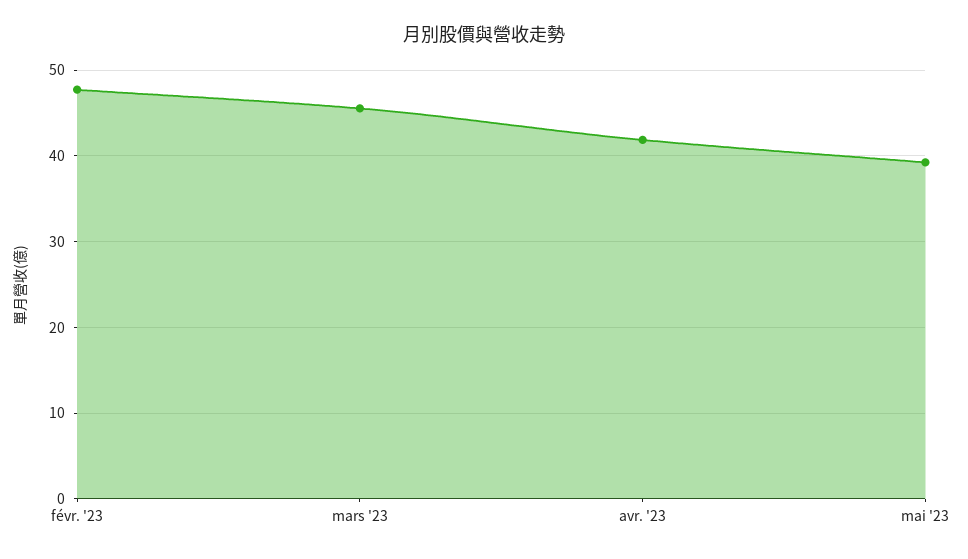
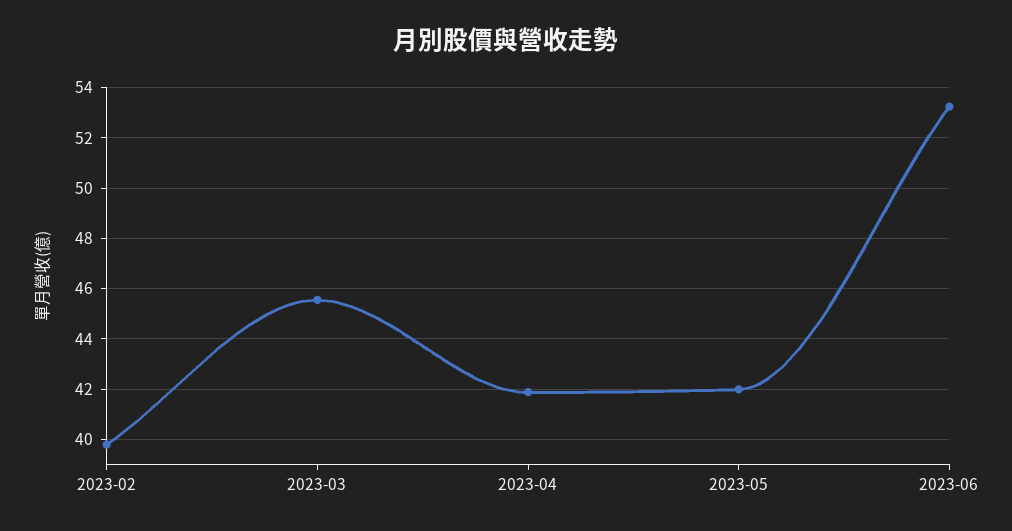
févr. '23: 48 -> 39.75
mai '23: 39 -> 42
2023-06: none -> 53.25

